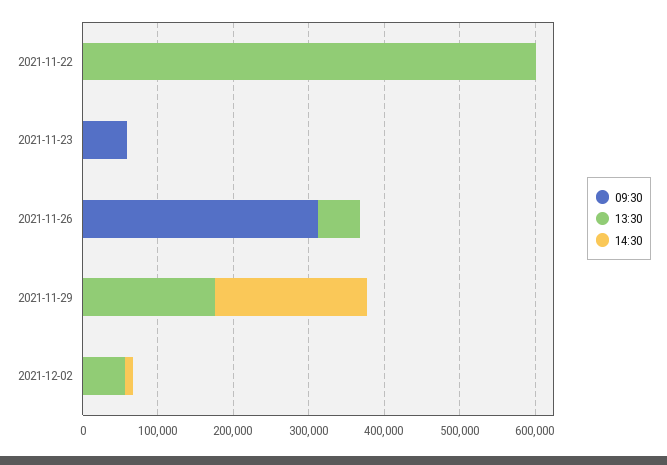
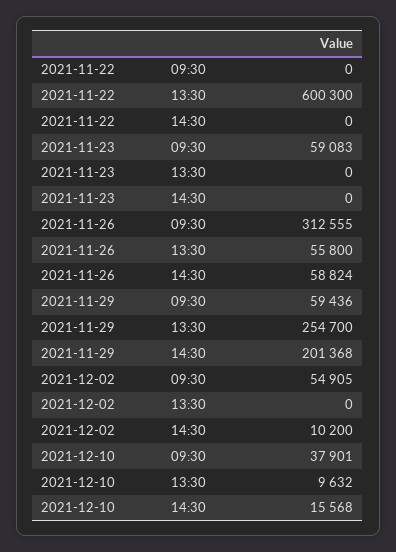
14:30, 2021-11-26: 0 -> 58824
09:30, 2021-11-29: 0 -> 59436
13:30, 2021-11-29: 180000 -> 254700
09:30, 2021-12-02: 0 -> 54905
13:30, 2021-12-02: 60000 -> 0
09:30, 2021-12-10: none -> 37901
13:30, 2021-12-10: none -> 9632
14:30, 2021-12-10: none -> 15568

